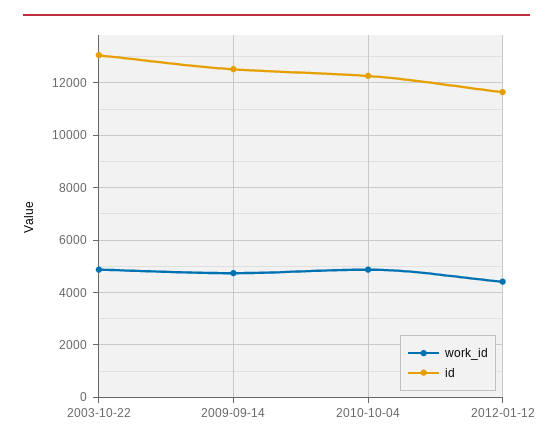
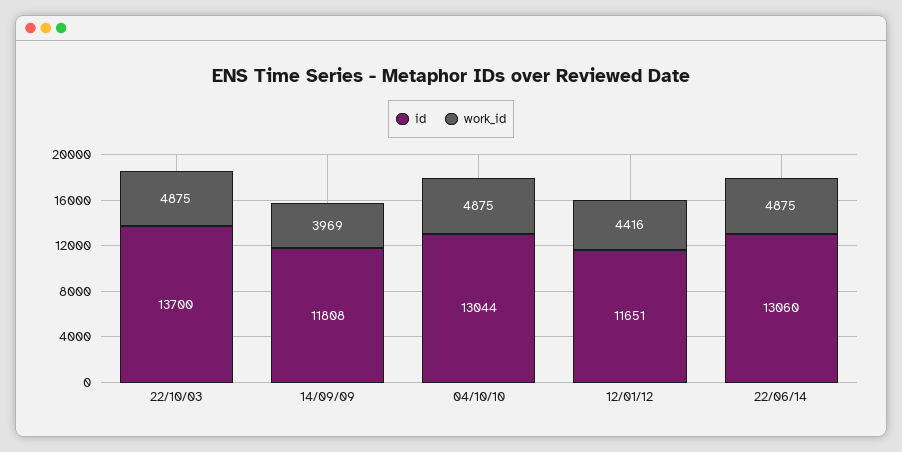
id, 2003-10-22: 13000 -> 13700
work_id, 2009-09-14: 4750 -> 3969
id, 2009-09-14: 12500 -> 11808
id, 2010-10-04: 12250 -> 13044
id, 22/06/14: none -> 13060
work_id, 22/06/14: none -> 4875

